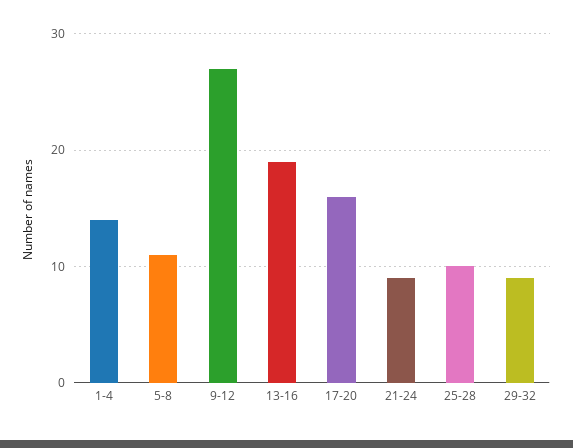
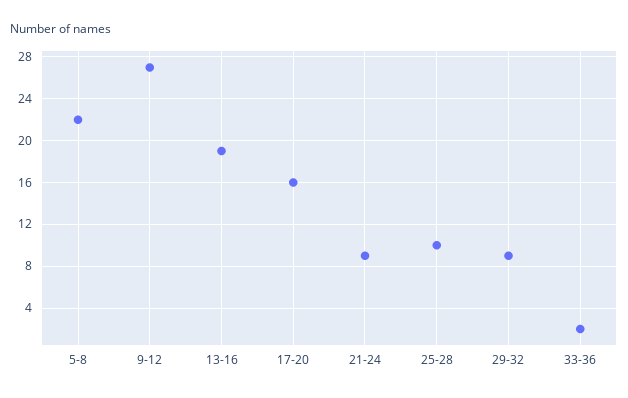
1-4: 14 -> none
5-8: 11 -> 22
33-36: none -> 2

